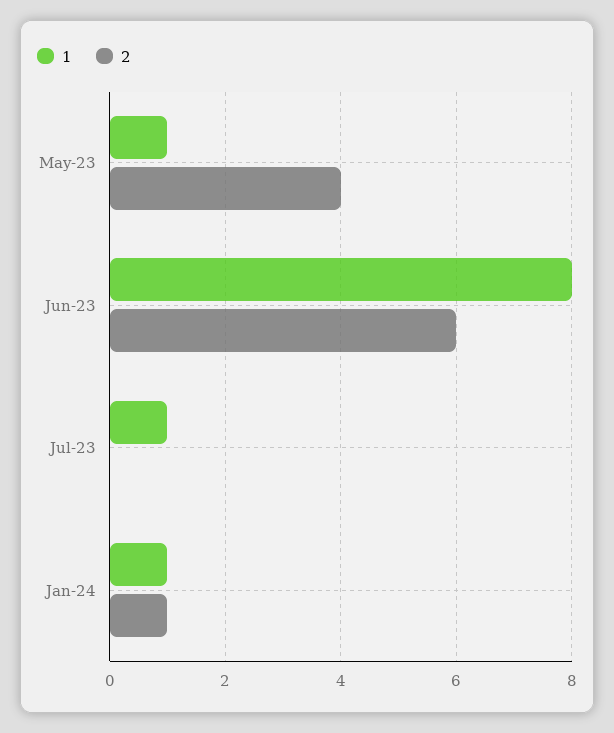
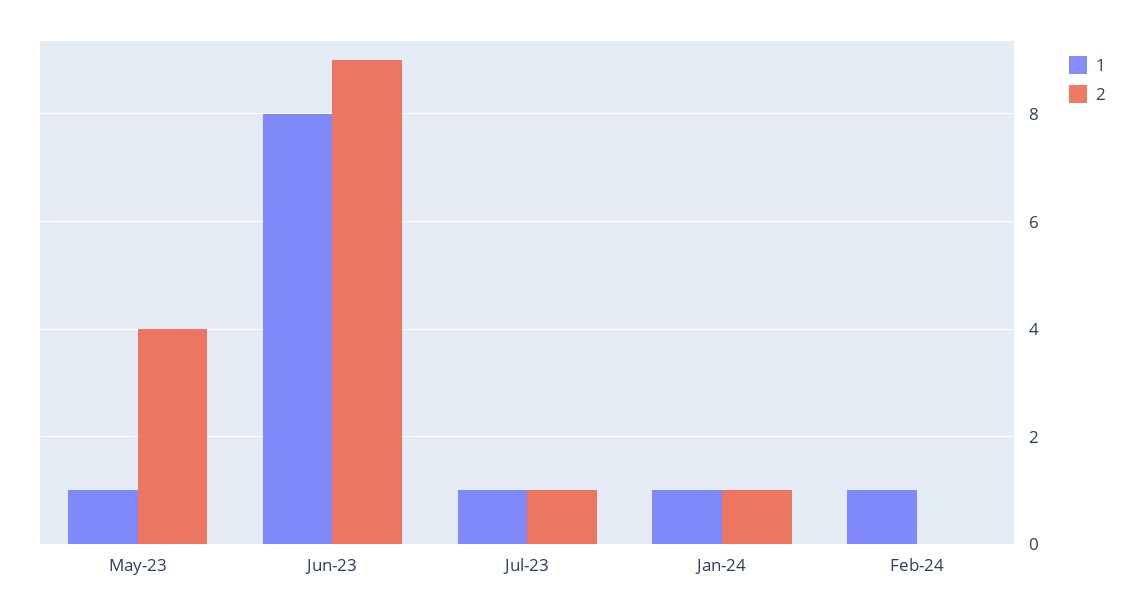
2, Jun-23: 6 -> 9
2, Jul-23: 0 -> 1
1, Feb-24: none -> 1
2, Feb-24: none -> 0

